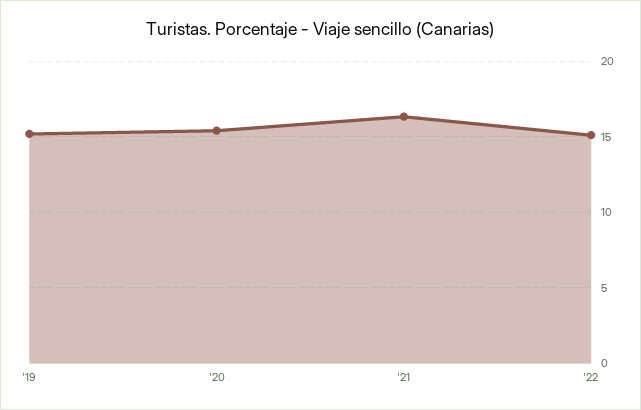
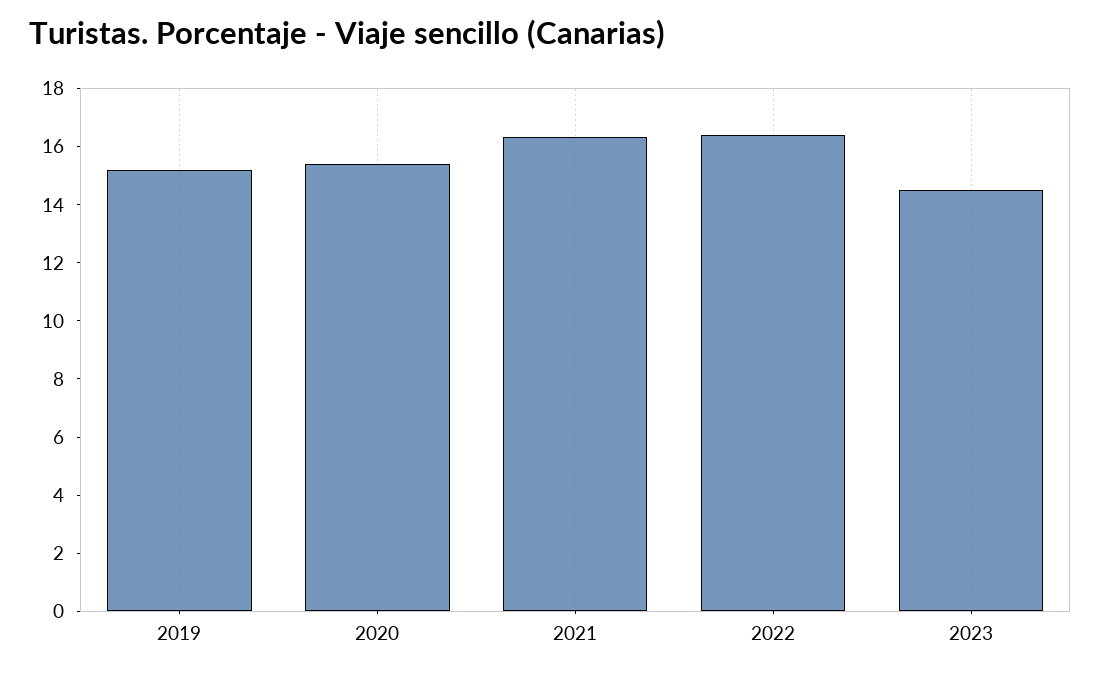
'22: 15 -> 16.5
2023: none -> 14.5

